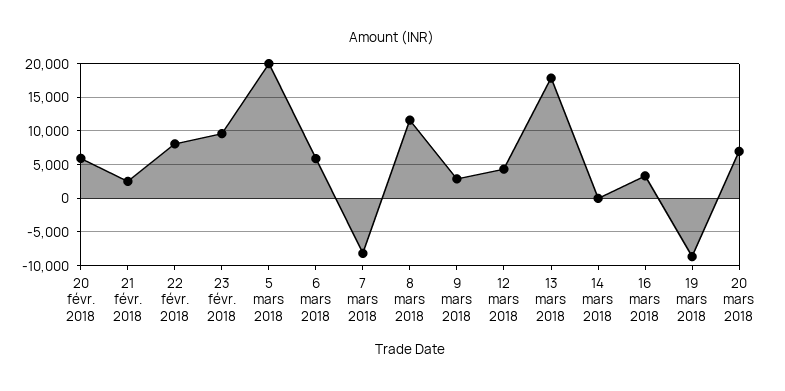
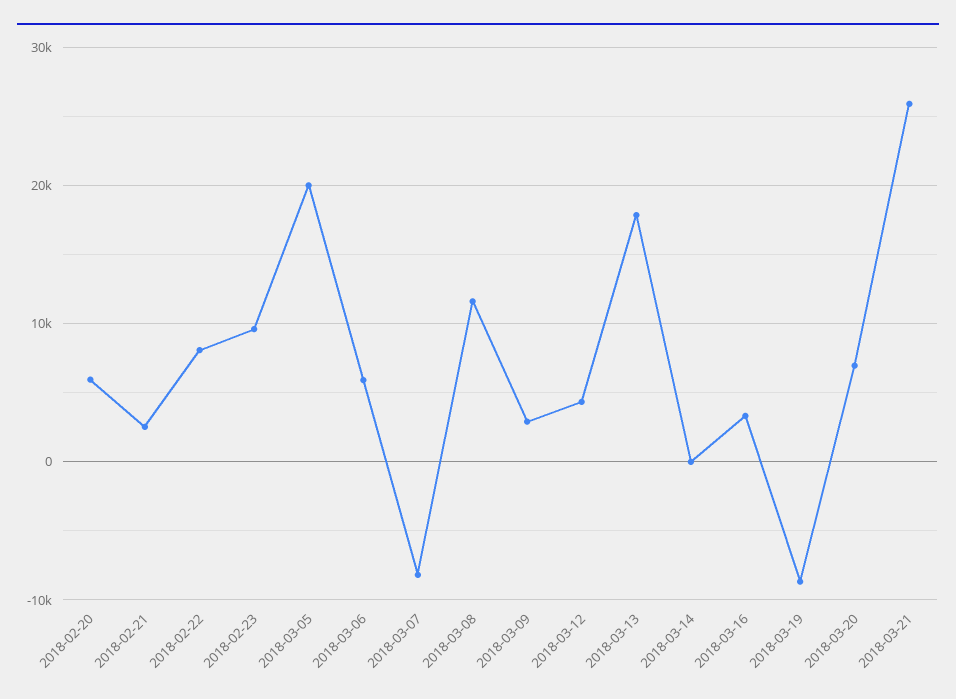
2018-03-21: none -> 26000

